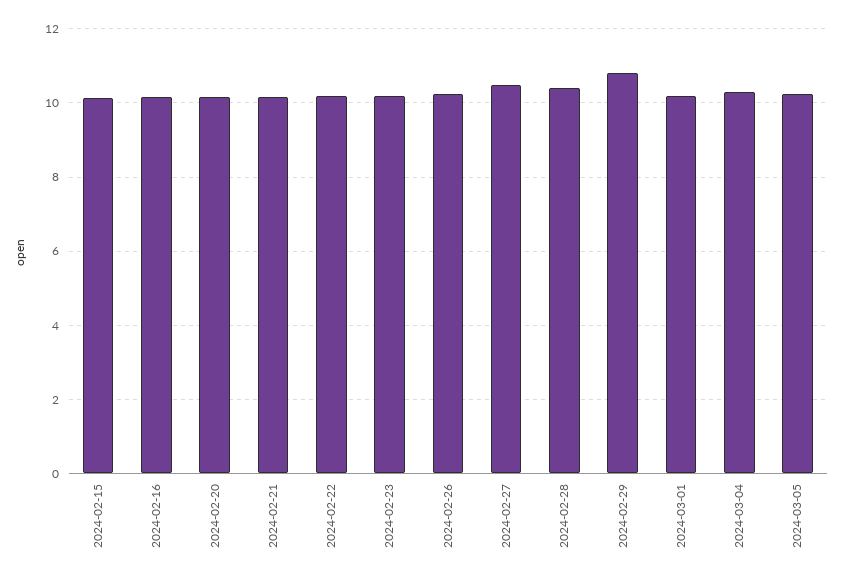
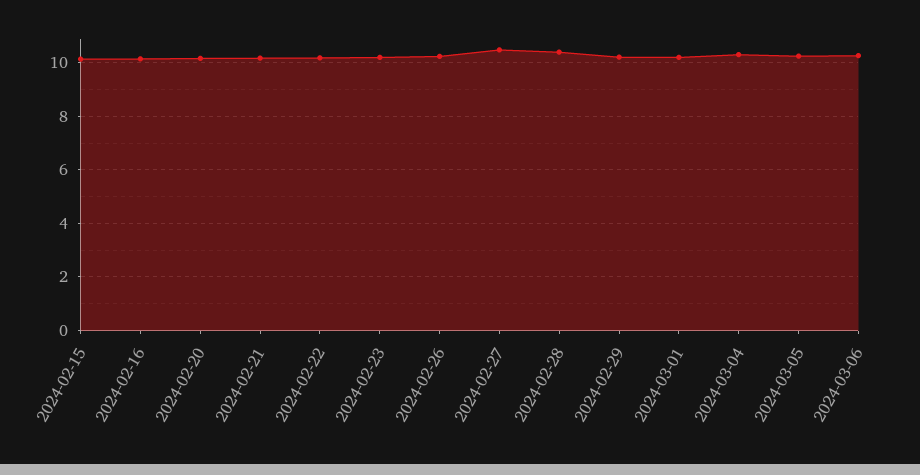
2024-02-29: 10.8 -> 10.25
2024-03-06: none -> 10.25

